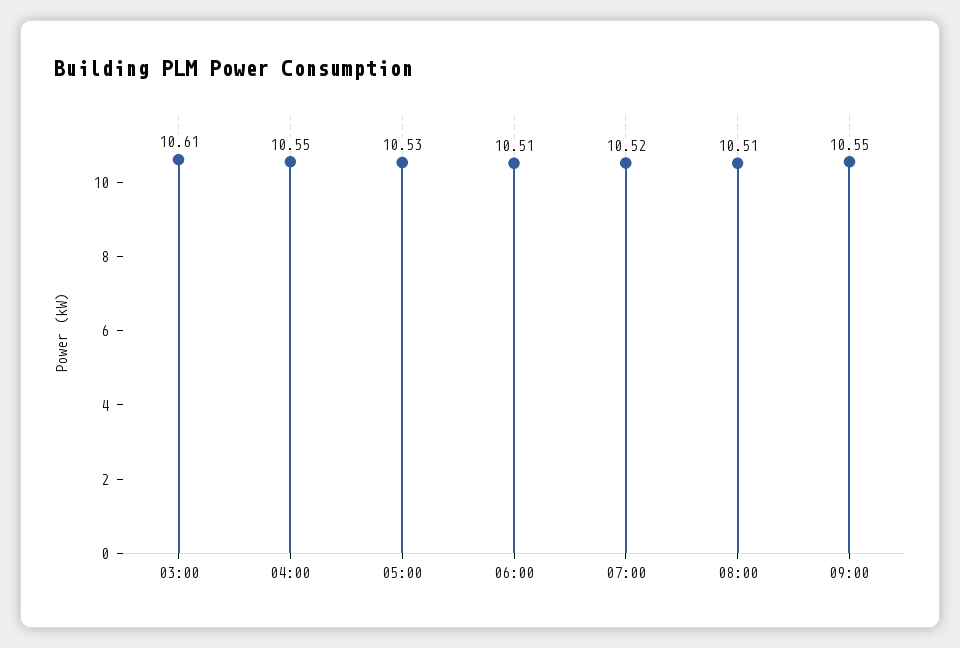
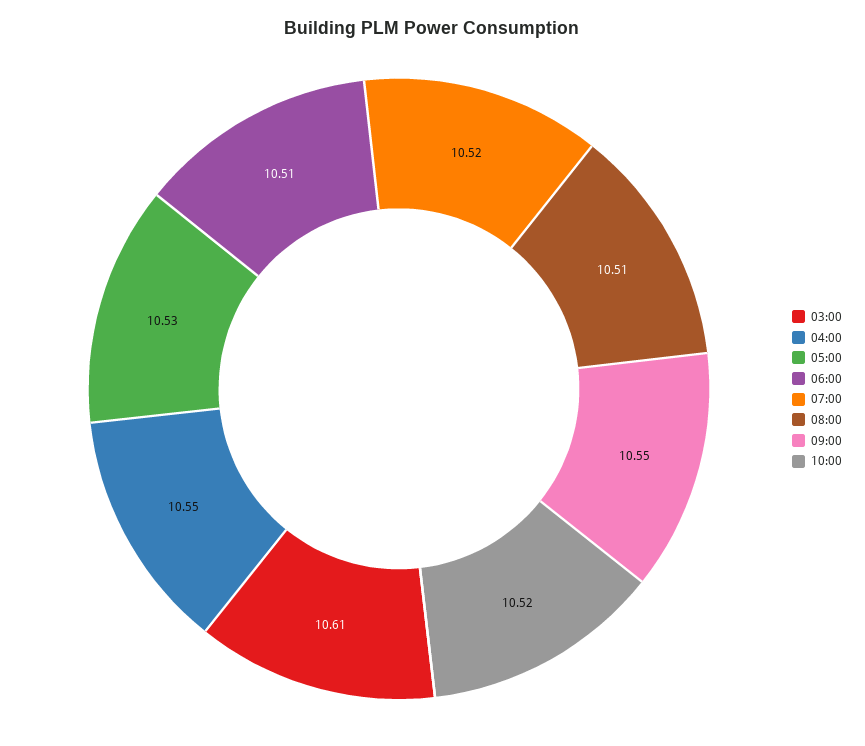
10:00: none -> 10.52

